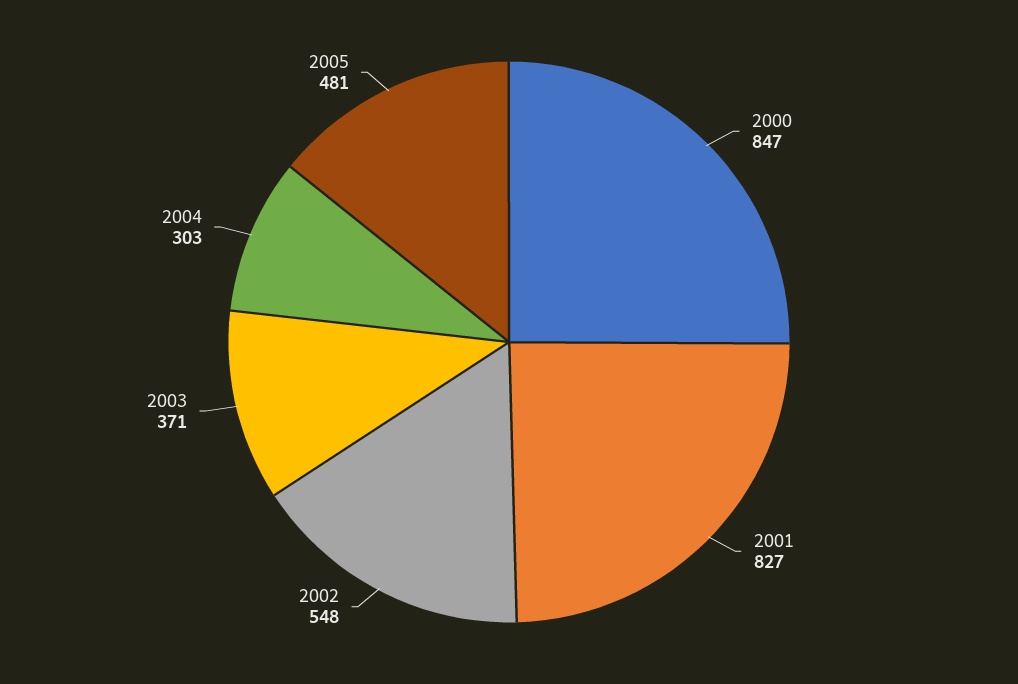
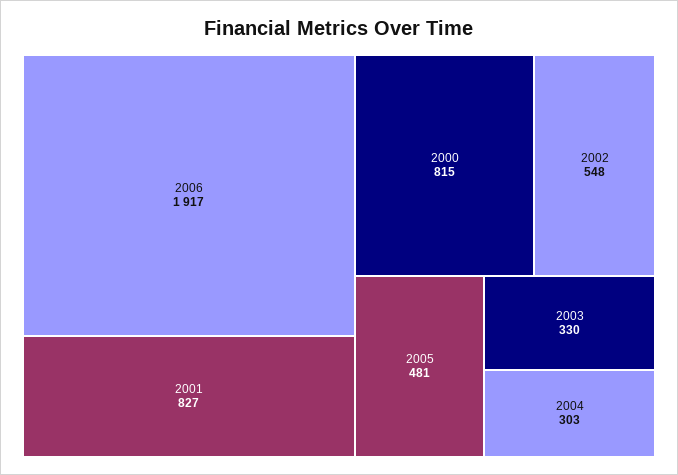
2000: 847 -> 815
2003: 371 -> 330
2006: none -> 1917

